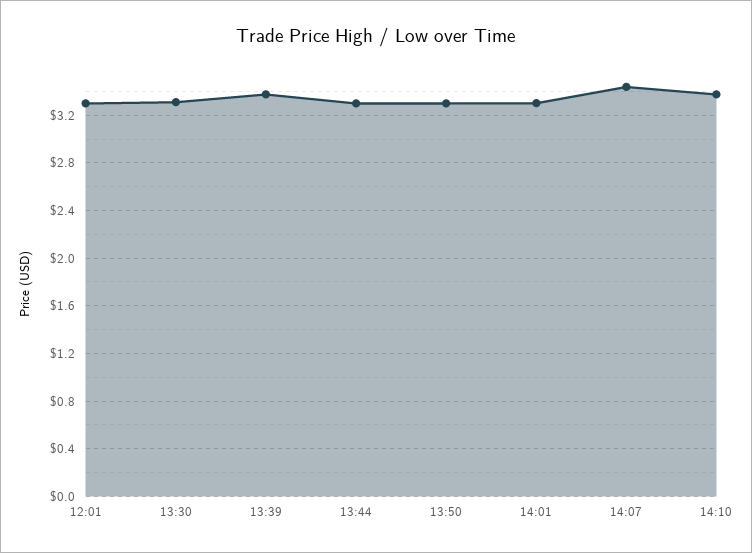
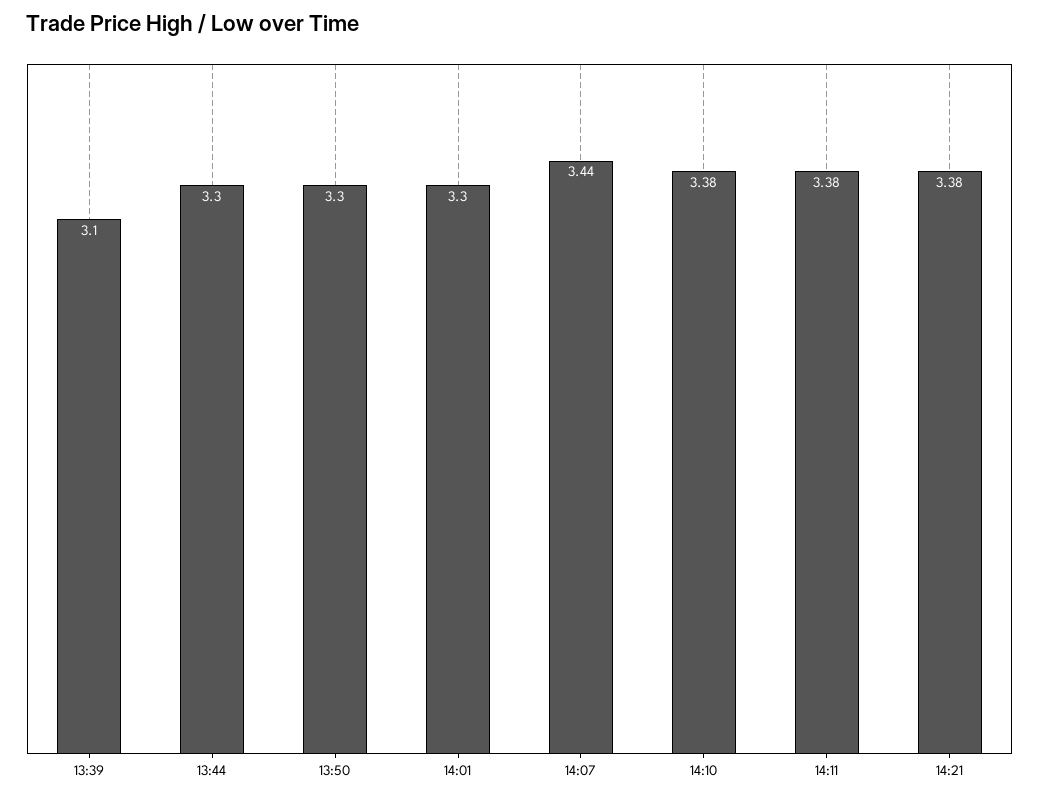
12:01: 3.3 -> none
13:30: 3.3 -> none
13:39: 3.4 -> 3.1
14:11: none -> 3.38
14:21: none -> 3.38

